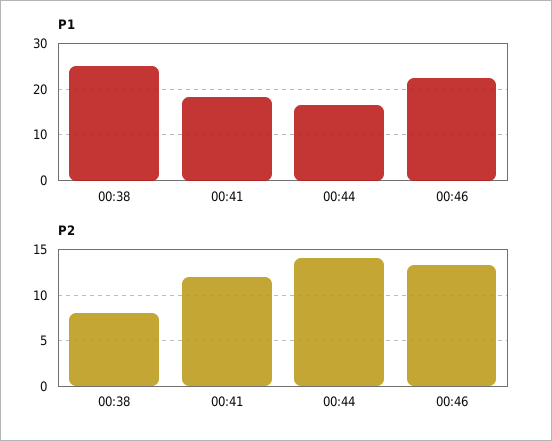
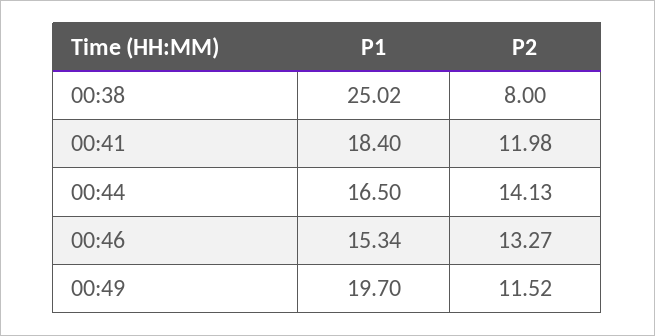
P1, 00:46: 22 -> 15.34
P1, 00:49: none -> 19.7
P2, 00:49: none -> 11.52

